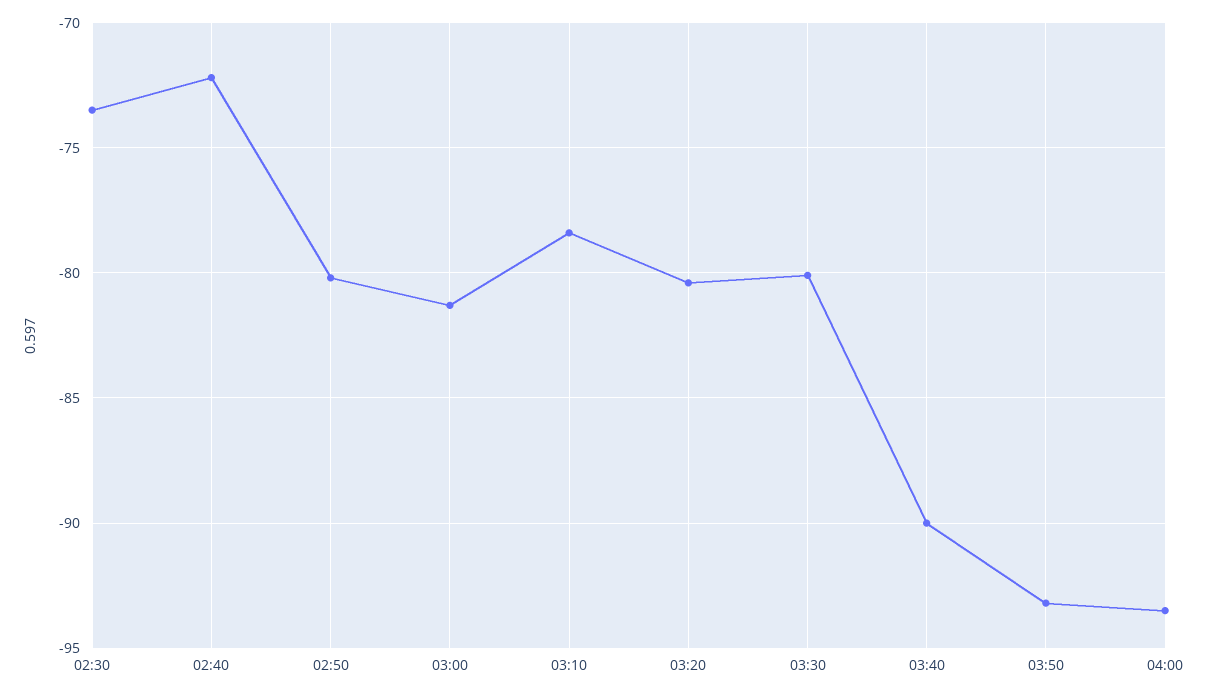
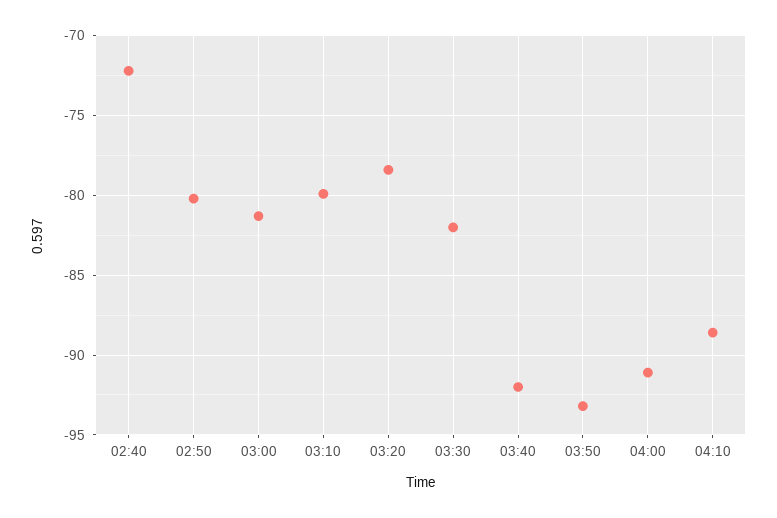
02:30: -73.5 -> none
03:10: -78.5 -> -80
03:20: -80.5 -> -78.5
03:30: -80 -> -82
03:40: -90 -> -92
04:00: -93.5 -> -91
04:10: none -> -88.5

